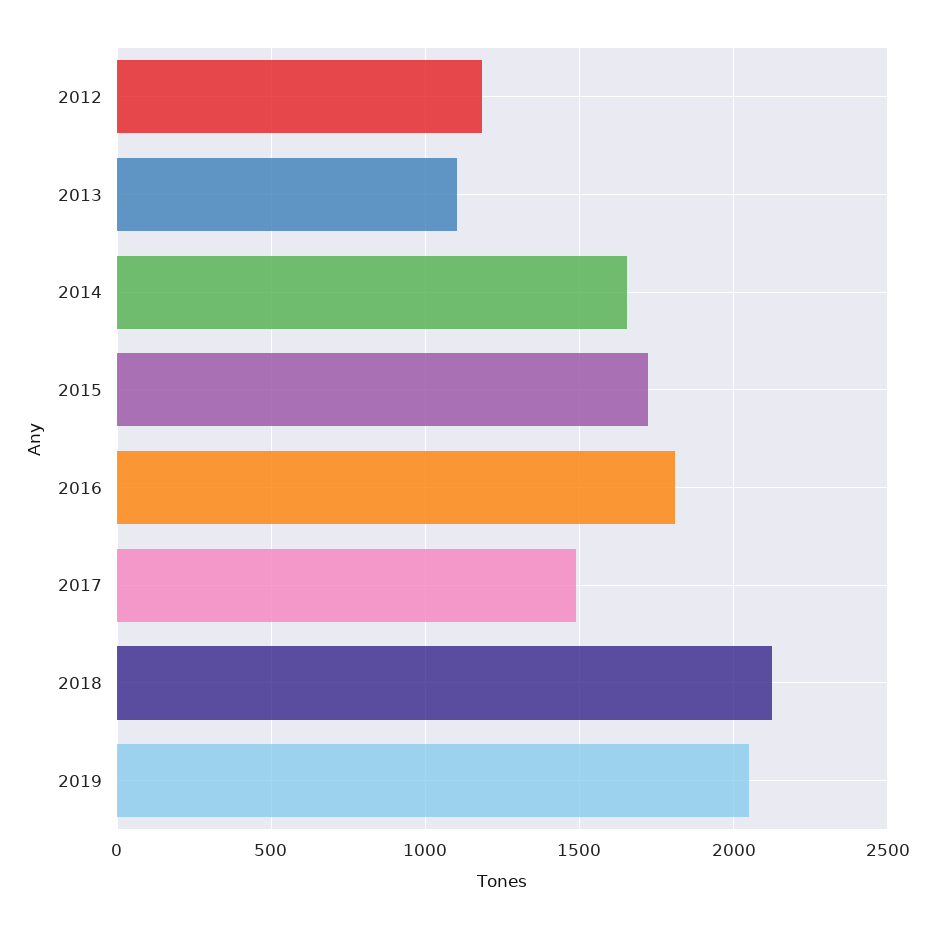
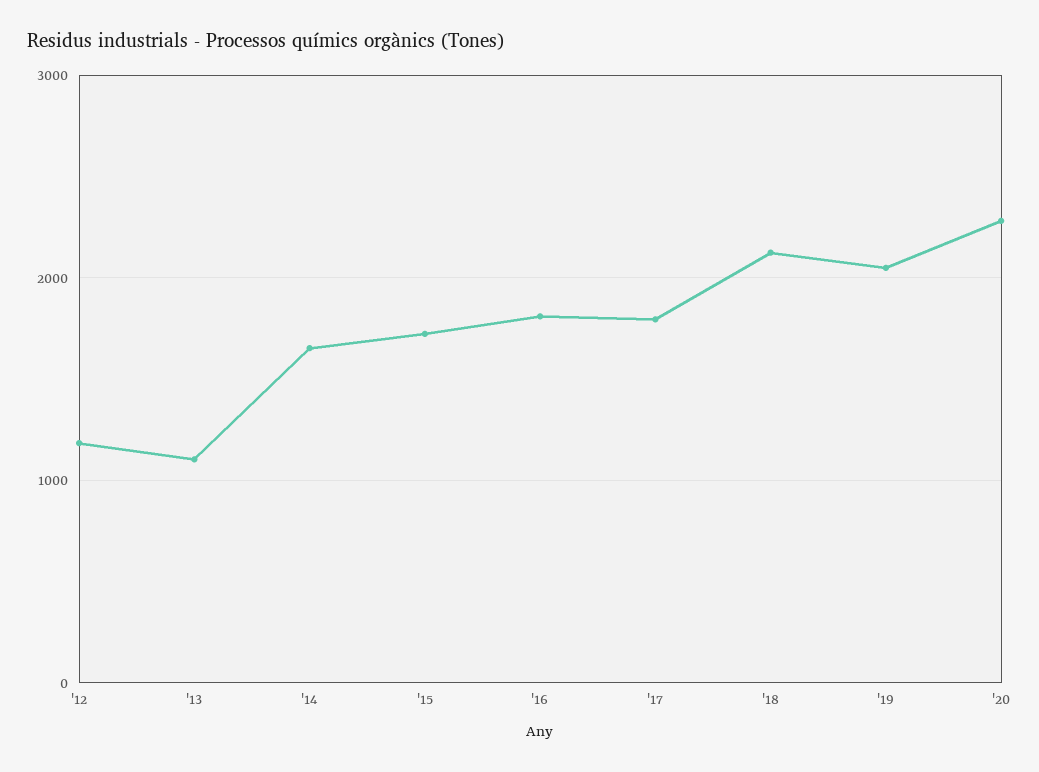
2017: 1500 -> 1800
'20: none -> 2300

